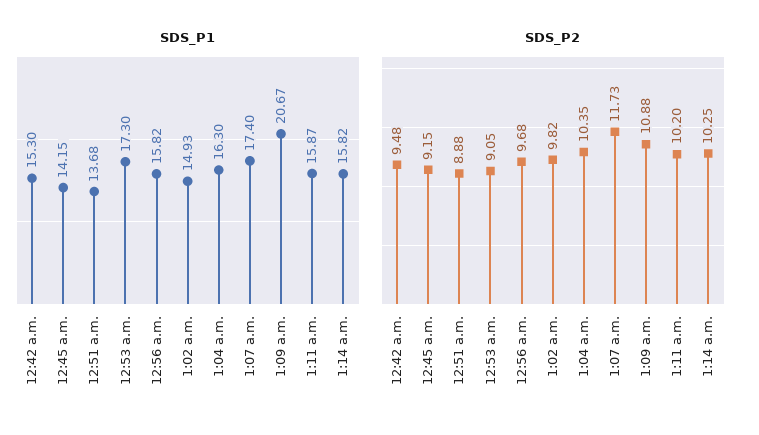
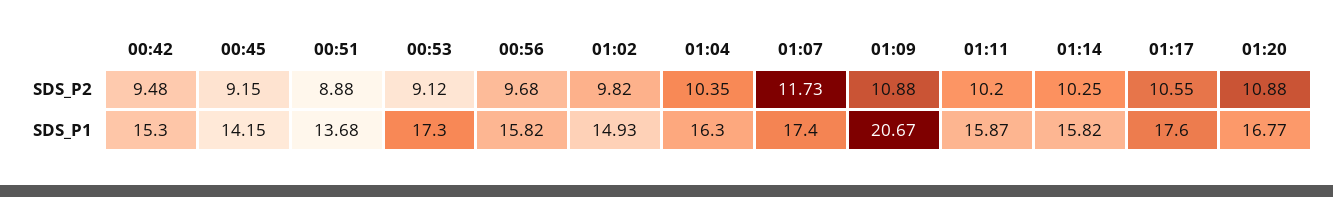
SDS_P2, 12:53 a.m.: 9.05 -> 9.12
SDS_P2, 01:17: none -> 10.55
SDS_P2, 01:20: none -> 10.88
SDS_P1, 01:17: none -> 17.6
SDS_P1, 01:20: none -> 16.77

